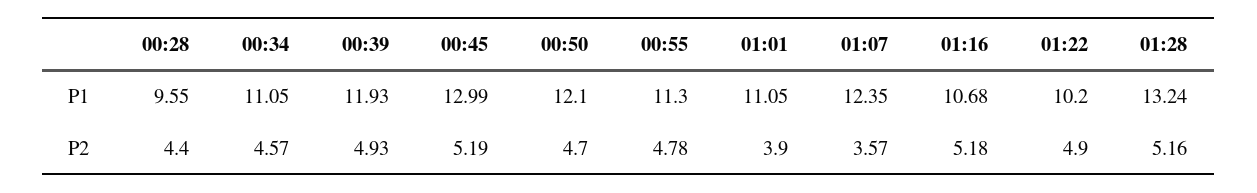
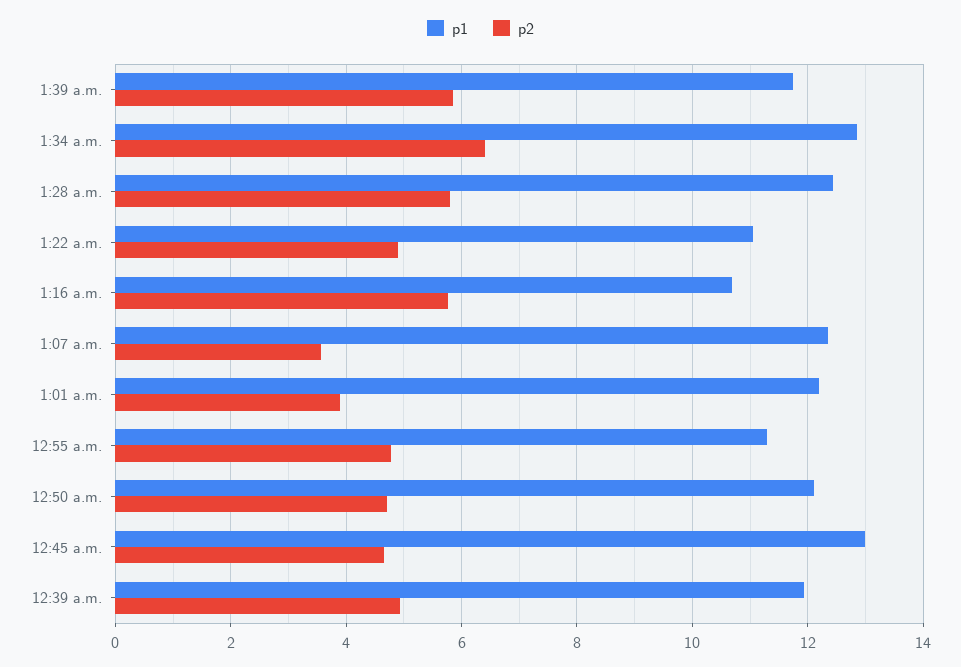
P1, 00:28: 9.55 -> none
P1, 00:34: 11.05 -> none
P1, 01:01: 11.05 -> 12.2
P1, 01:22: 10.2 -> 11
P1, 01:28: 13.24 -> 12.4
P2, 00:28: 4.4 -> none
P2, 00:34: 4.57 -> none
P2, 00:45: 5.19 -> 4.6
P2, 01:16: 5.18 -> 5.8
P2, 01:28: 5.16 -> 5.8
P1, 1:39 a.m.: none -> 11.8
P2, 1:39 a.m.: none -> 5.8
P1, 1:34 a.m.: none -> 12.8
P2, 1:34 a.m.: none -> 6.4

